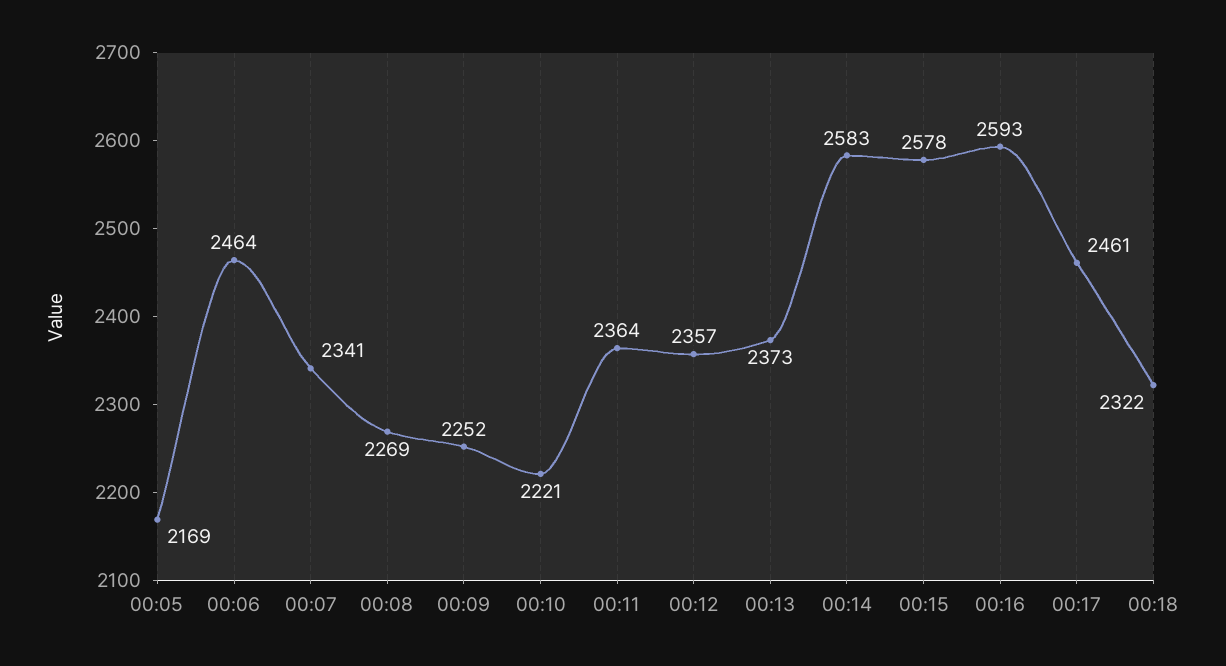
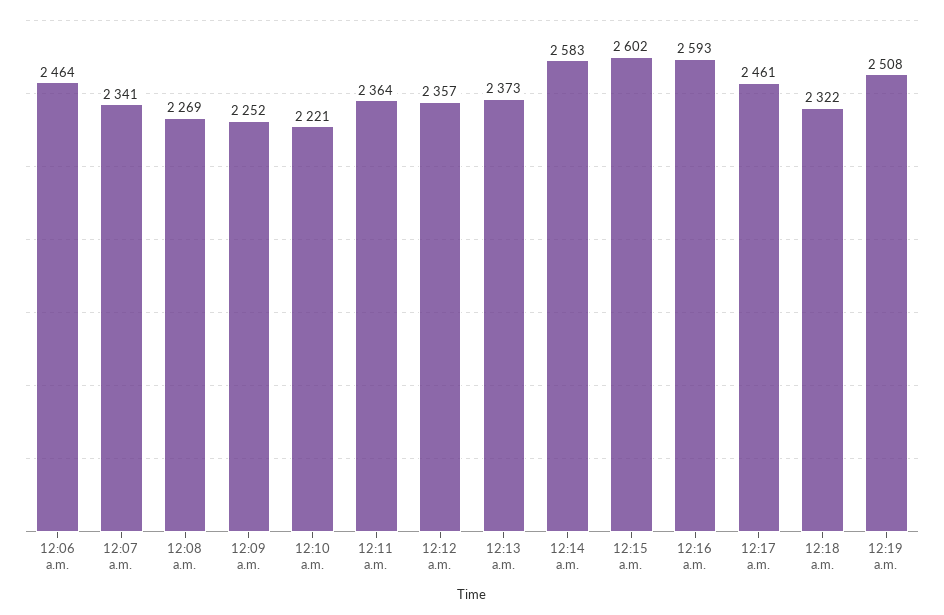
00:05: 2169 -> none
00:15: 2578 -> 2602
12:19 a.m.: none -> 2508

